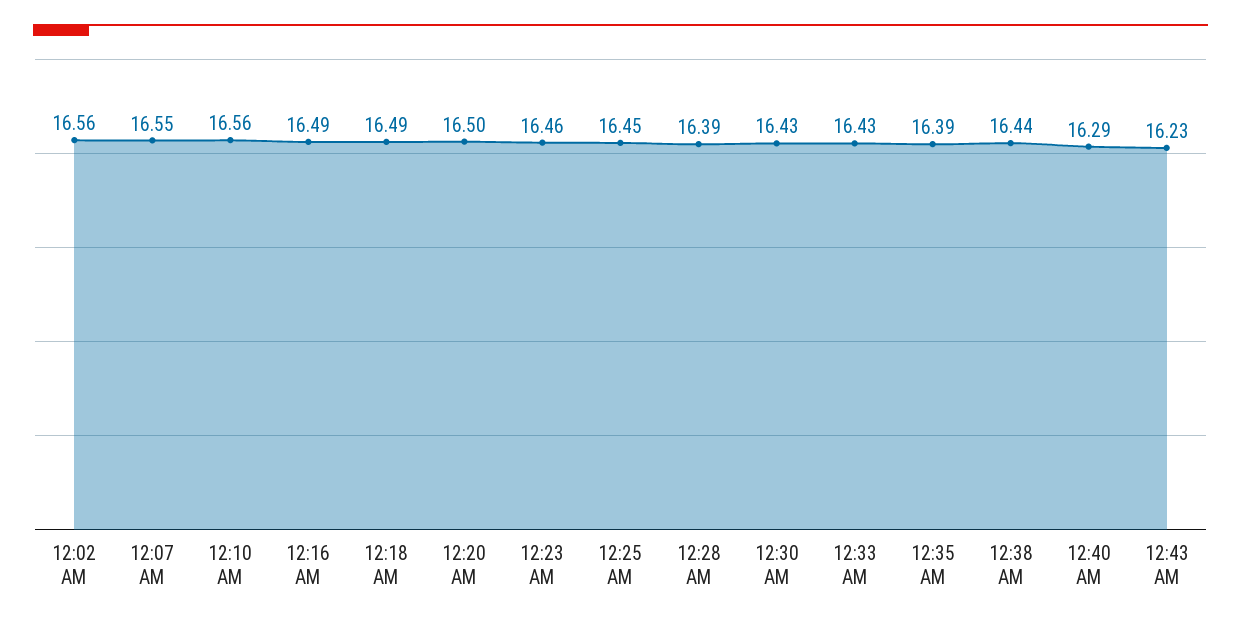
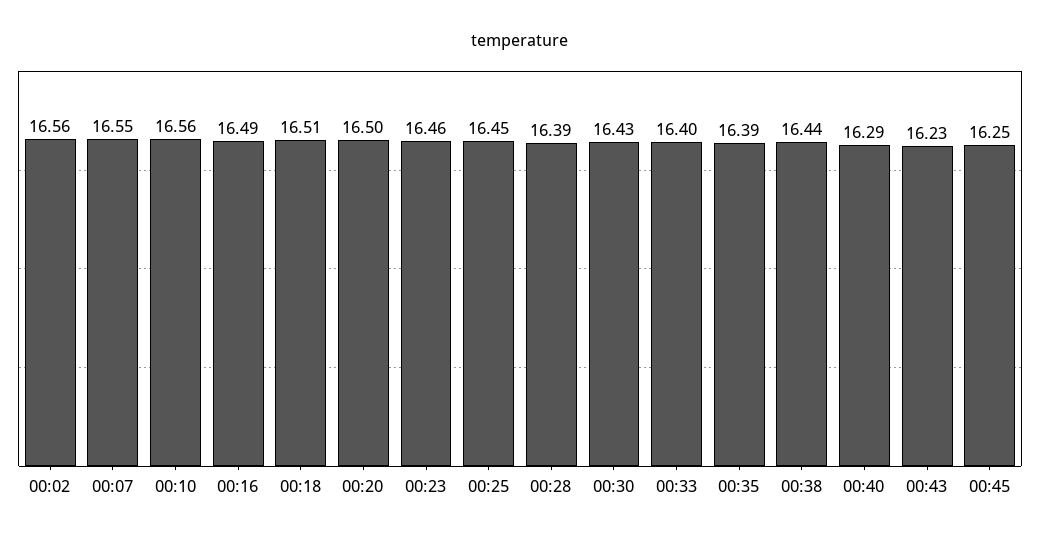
12:18 AM: 16.49 -> 16.51
12:33 AM: 16.43 -> 16.4
00:45: none -> 16.25

